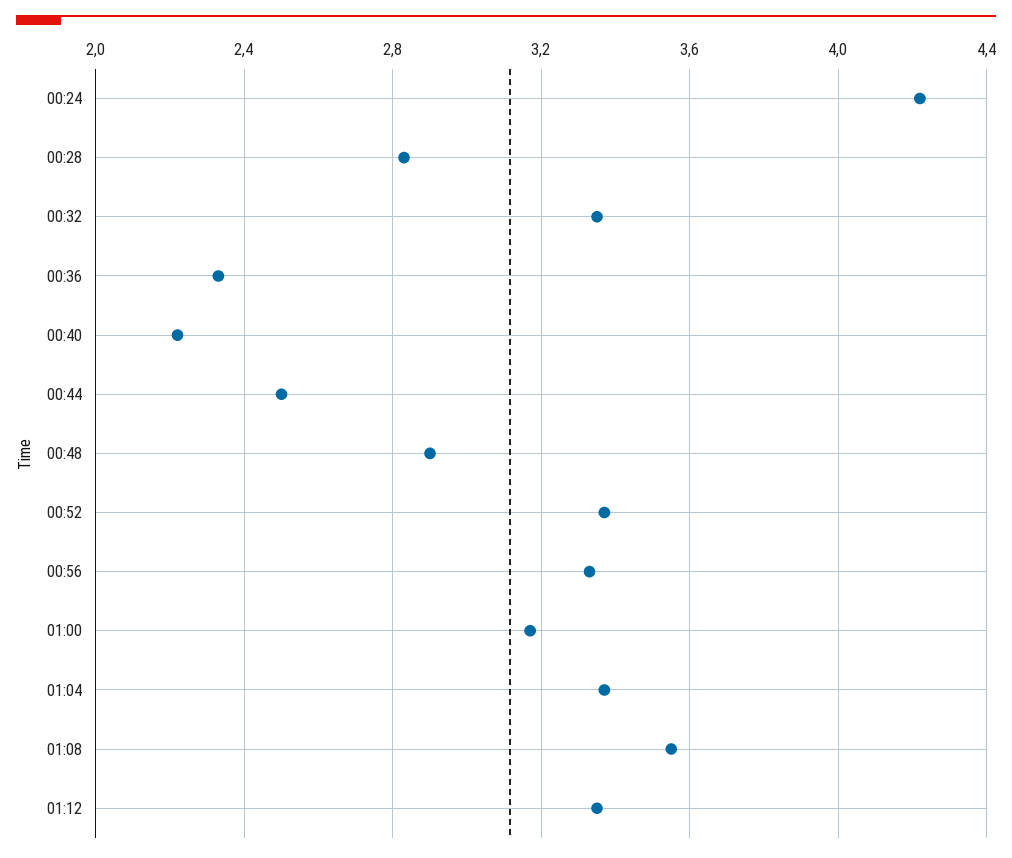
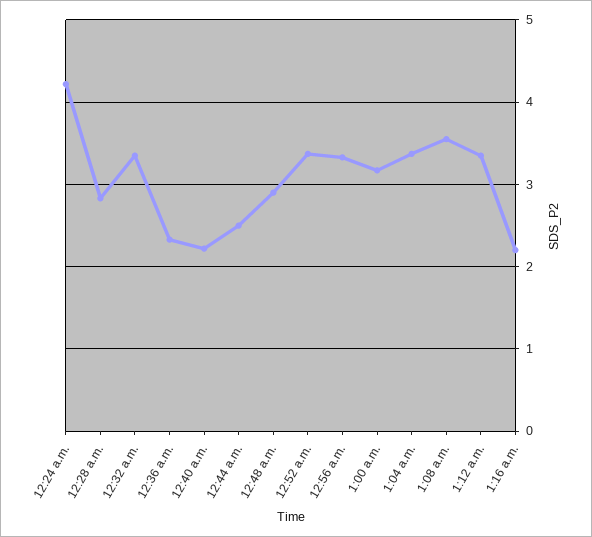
1:16 a.m.: none -> 2.2

